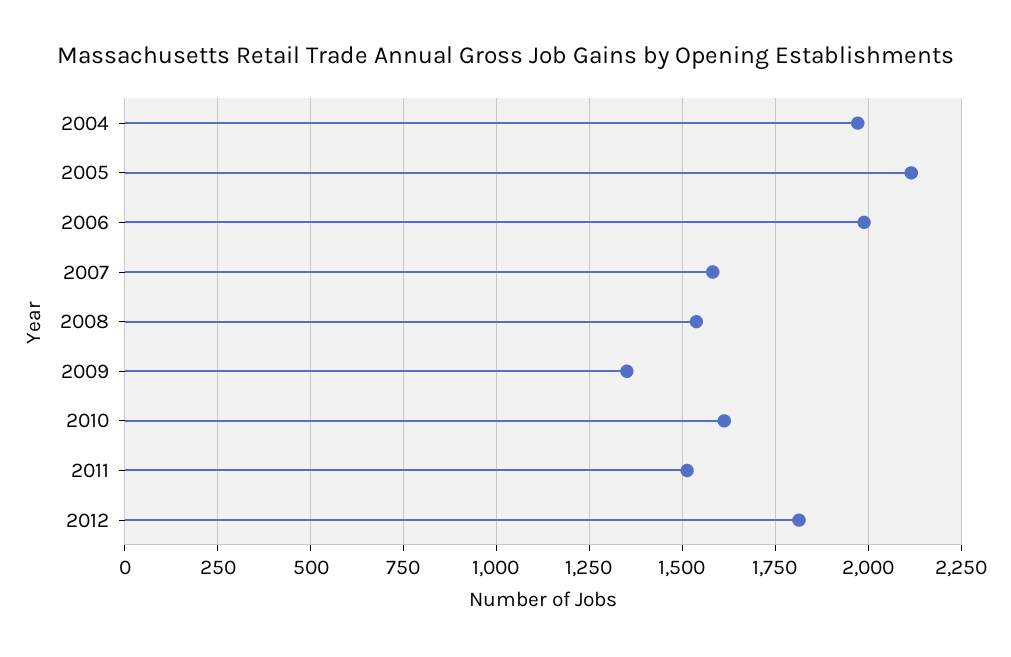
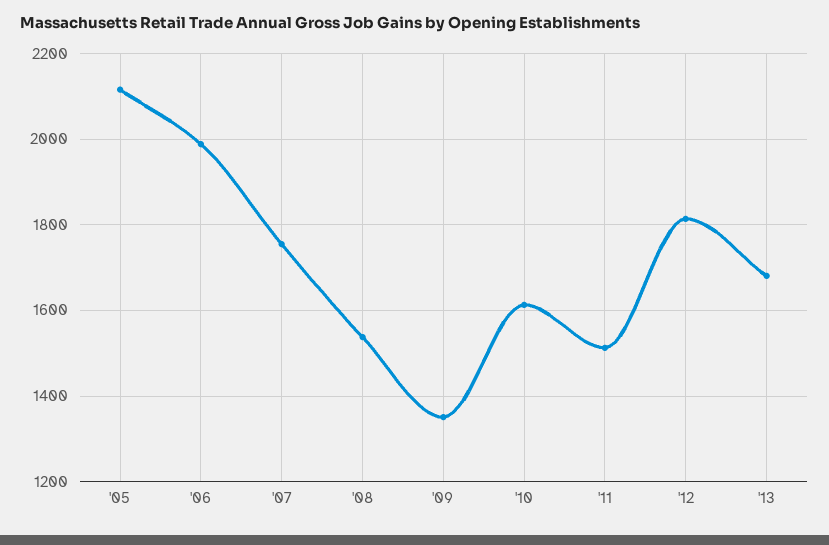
2004: 1975 -> none
2007: 1575 -> 1760
'13: none -> 1680

